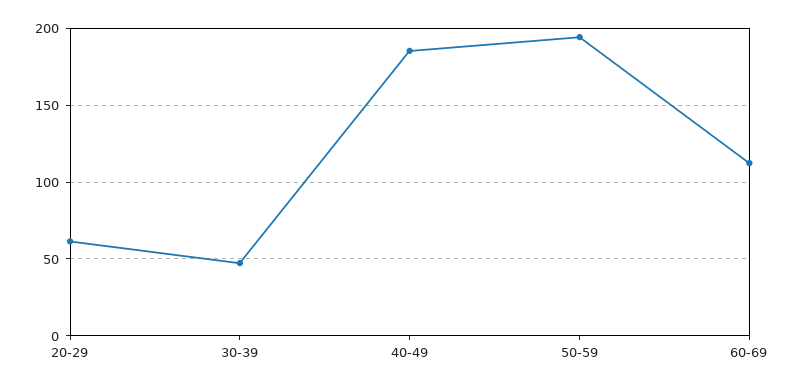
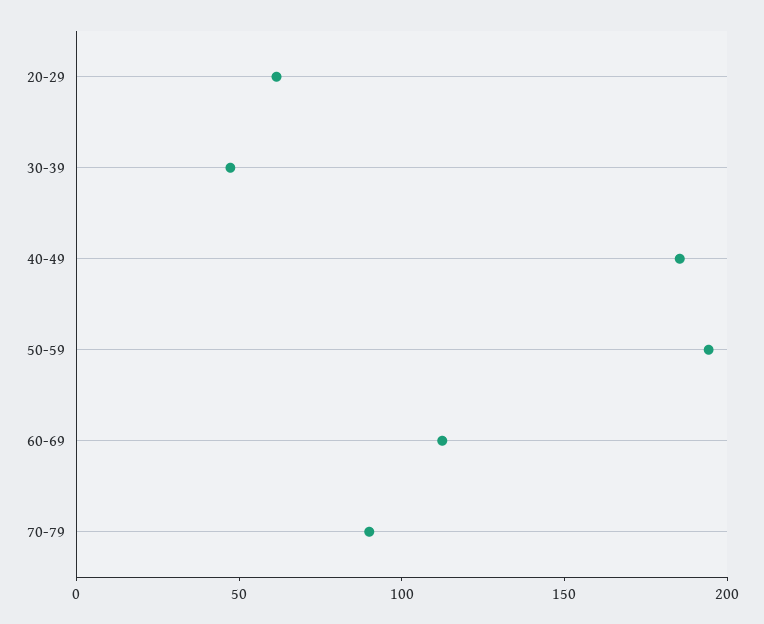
70-79: none -> 90

